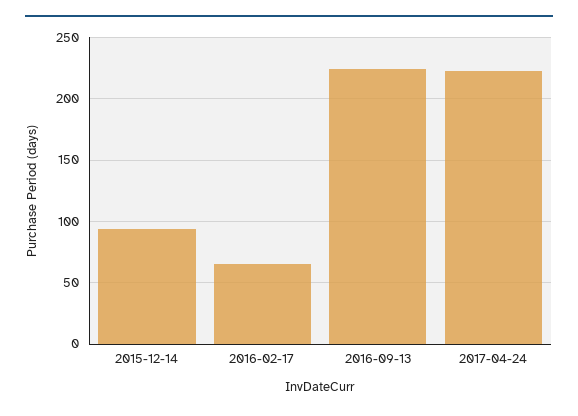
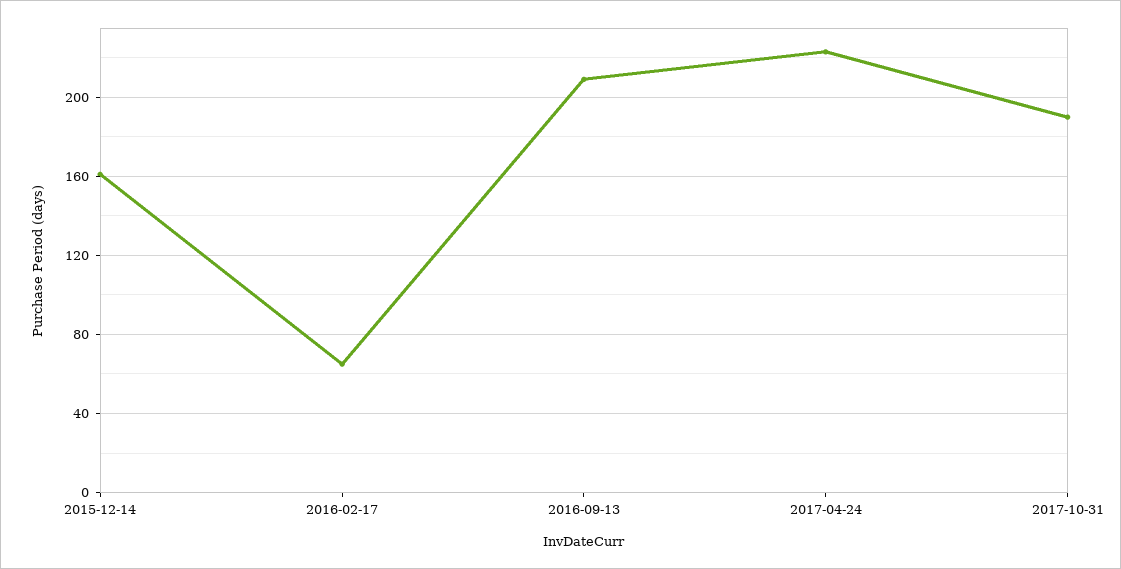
2015-12-14: 95 -> 160
2016-09-13: 225 -> 210
2017-10-31: none -> 190

